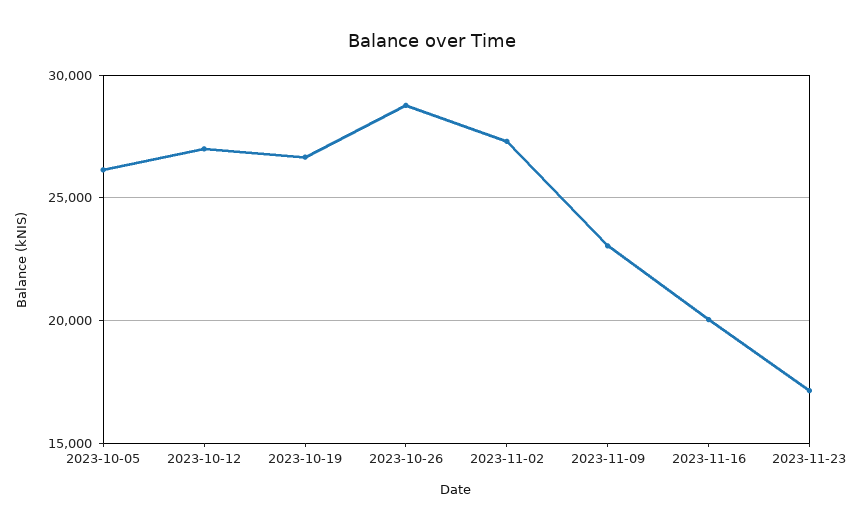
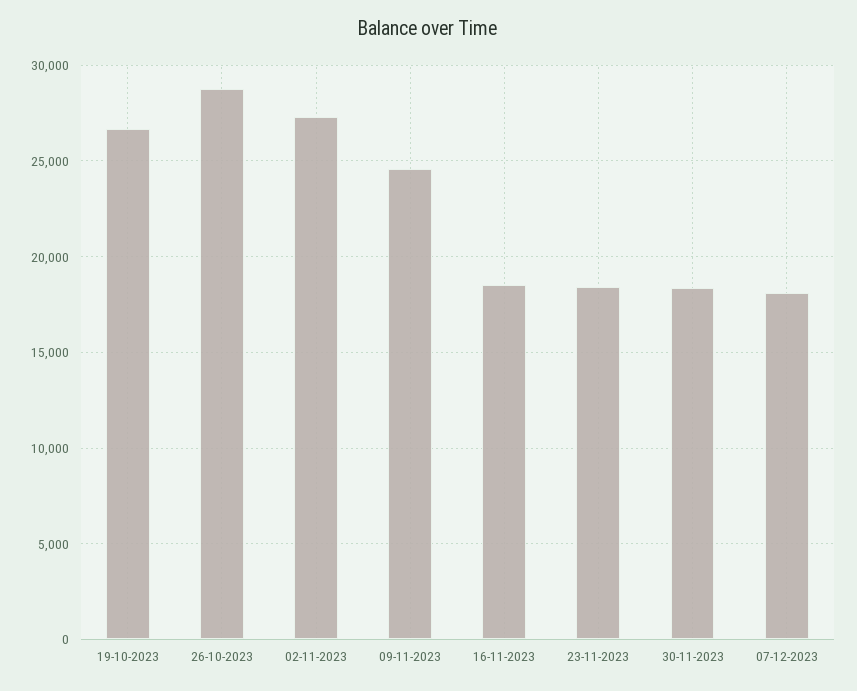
2023-10-05: 26000 -> none
2023-10-12: 27000 -> none
2023-11-09: 23000 -> 24500
2023-11-16: 20000 -> 18500
2023-11-23: 17000 -> 18500
30-11-2023: none -> 18500
07-12-2023: none -> 18000

